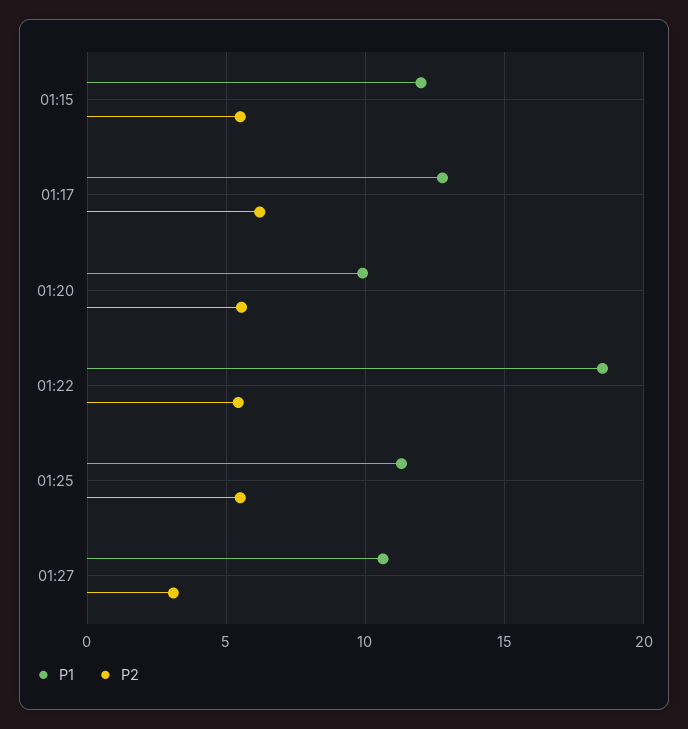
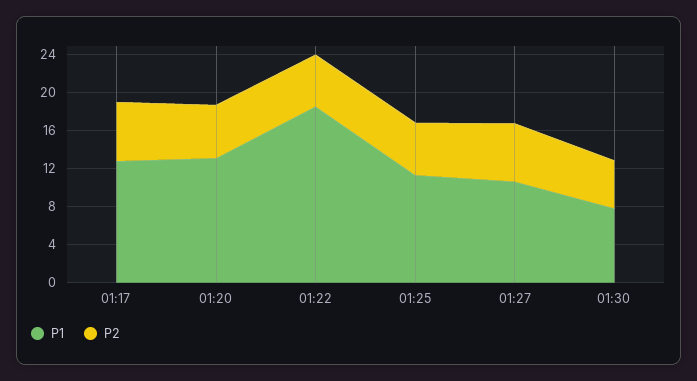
P1, 01:15: 12 -> none
P2, 01:15: 5.5 -> none
P1, 01:20: 10 -> 13
P2, 01:27: 3 -> 6
P1, 01:30: none -> 8
P2, 01:30: none -> 5

